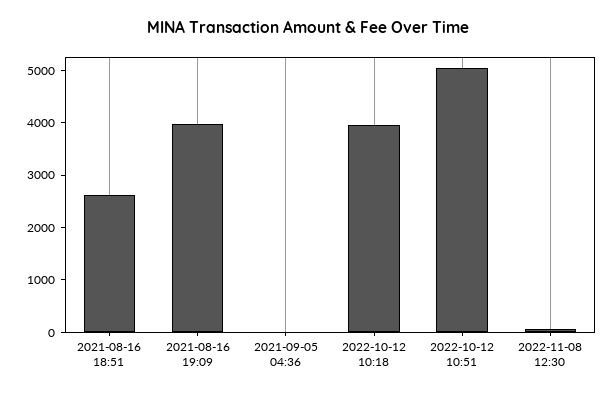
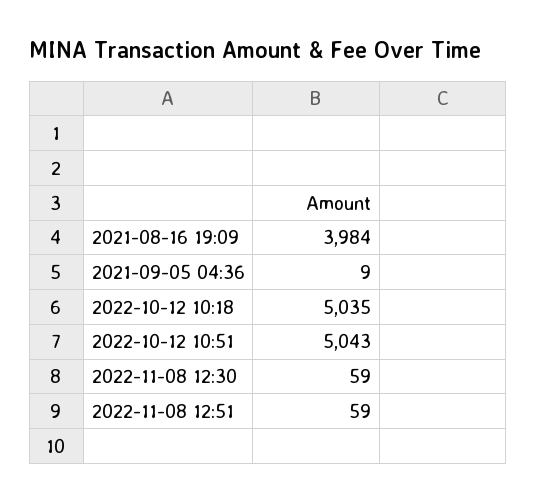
2021-08-16 18:51: 2600 -> none
2022-10-12 10:18: 4000 -> 5035
2022-11-08 12:51: none -> 59

